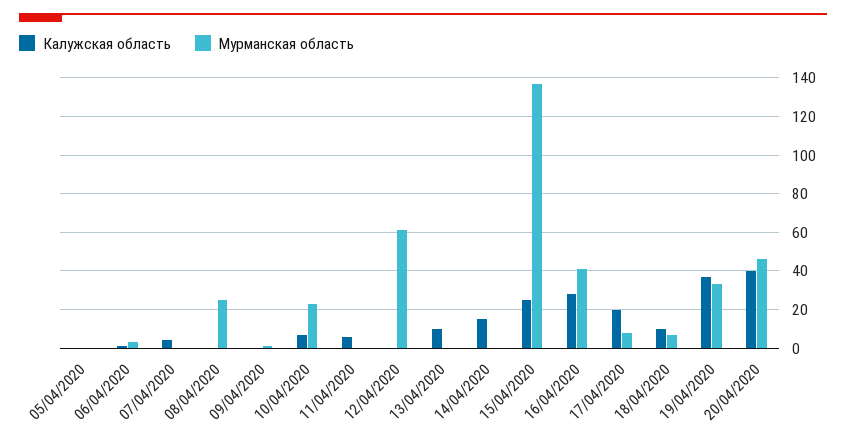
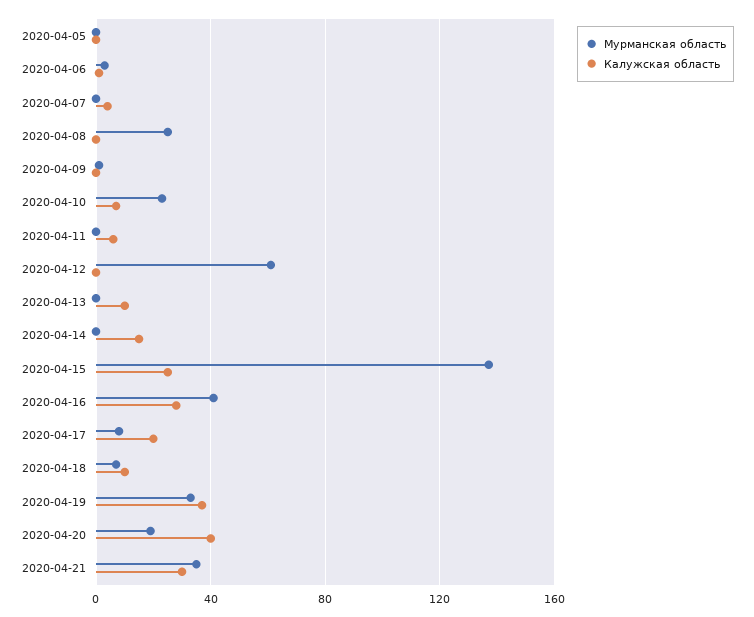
Мурманская область, 20/04/2020: 45 -> 20
Мурманская область, 2020-04-21: none -> 35
Калужская область, 2020-04-21: none -> 30

